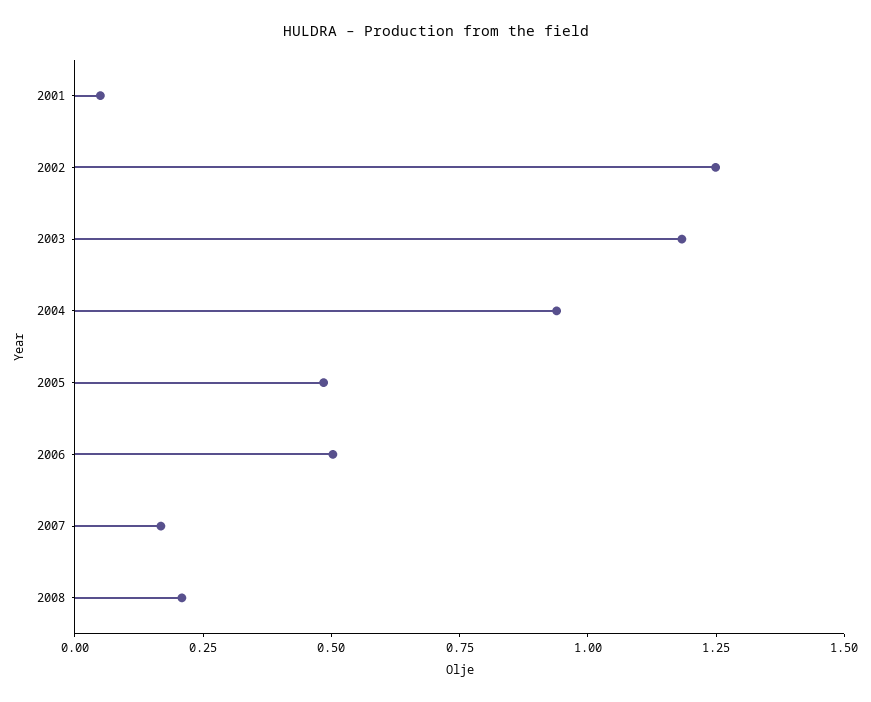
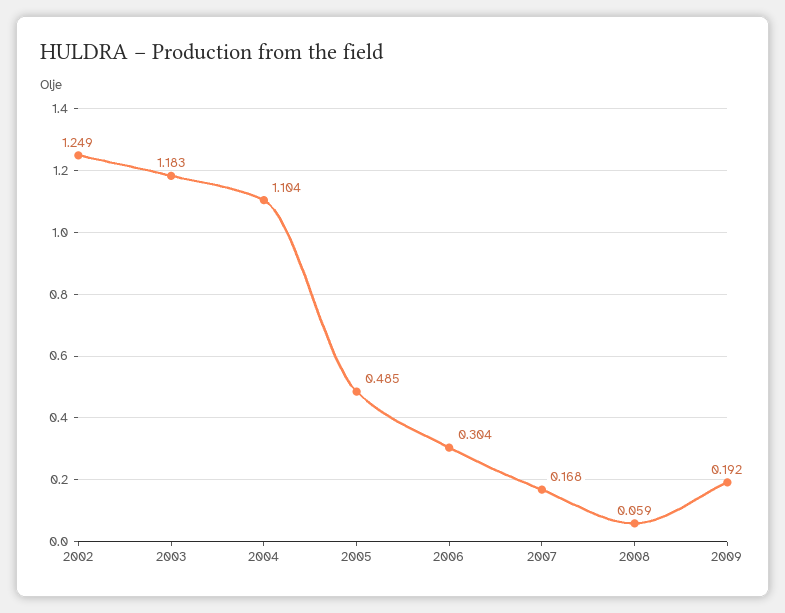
2001: 0.05 -> none
2004: 0.95 -> 1.104
2006: 0.5 -> 0.304
2008: 0.2 -> 0.059
2009: none -> 0.192

